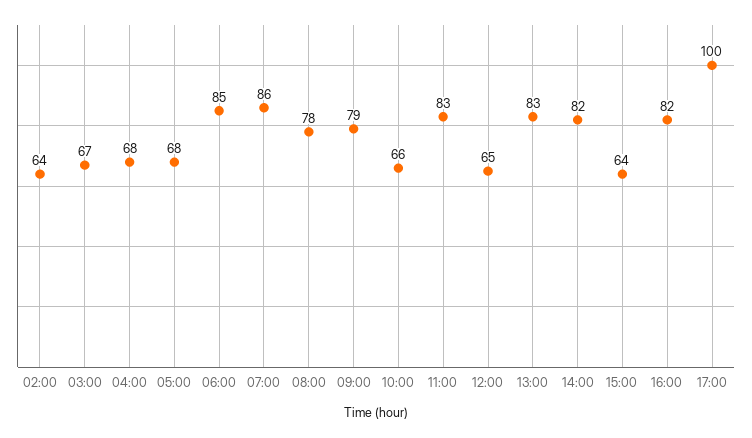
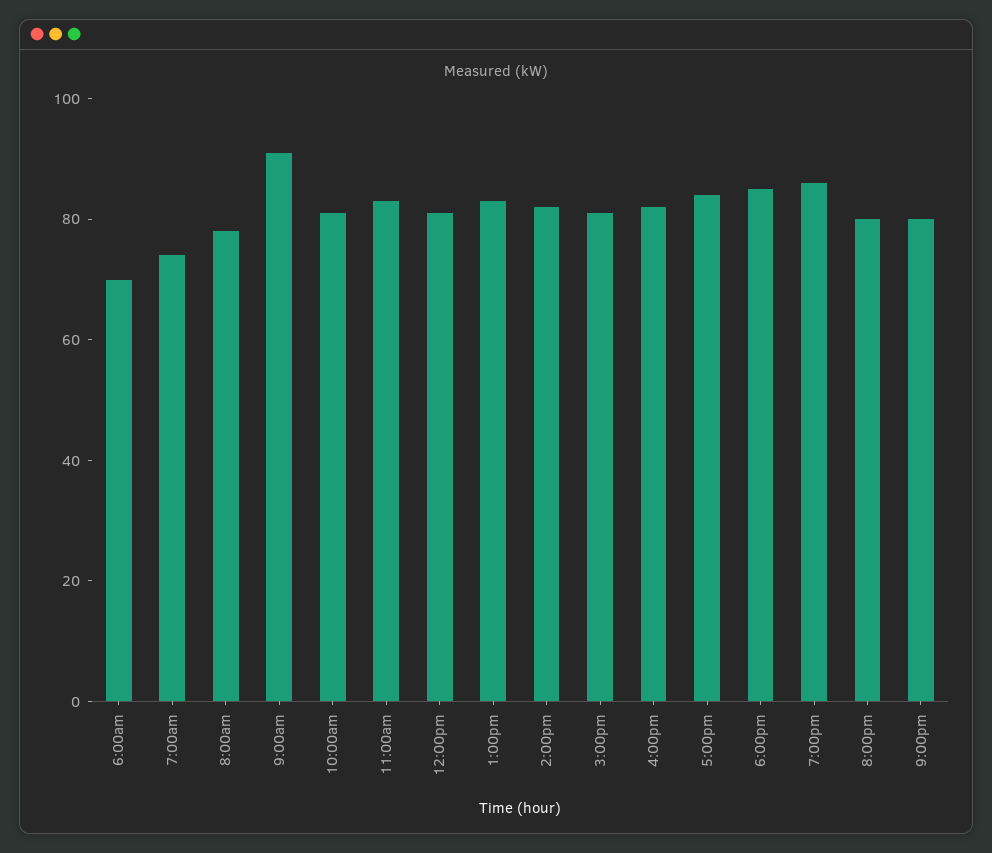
02:00: 64 -> none
03:00: 67 -> none
04:00: 68 -> none
05:00: 68 -> none
06:00: 85 -> 70
07:00: 86 -> 75
09:00: 79 -> 90
10:00: 66 -> 80
12:00: 65 -> 80
15:00: 64 -> 80
17:00: 100 -> 85
6:00pm: none -> 85
7:00pm: none -> 85
8:00pm: none -> 80
9:00pm: none -> 80

